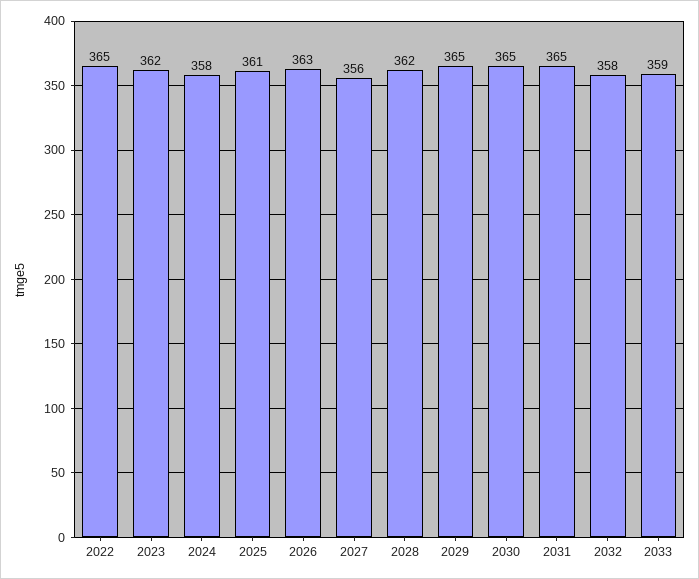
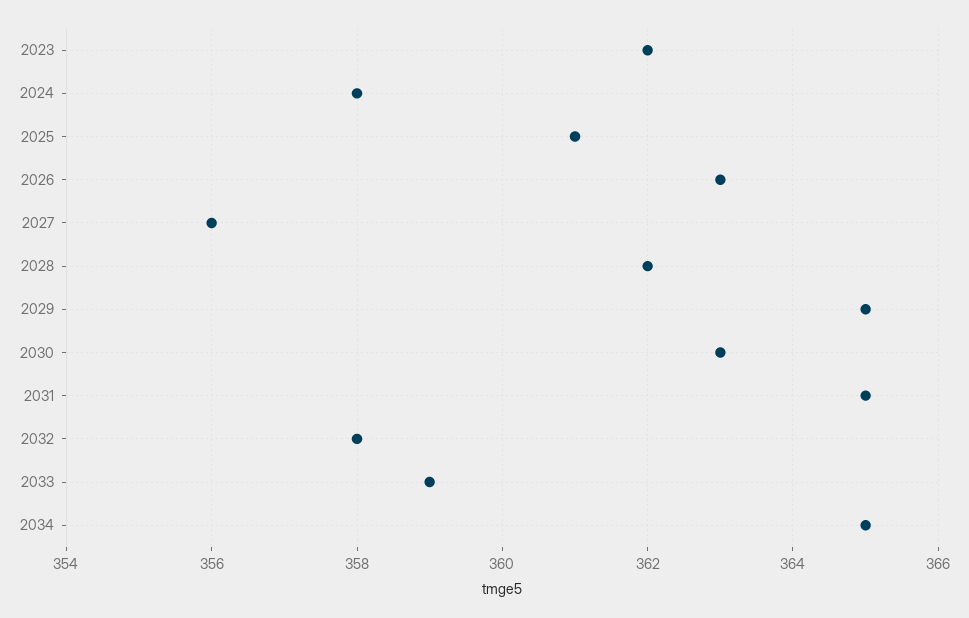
2022: 365 -> none
2030: 365 -> 363
2034: none -> 365

